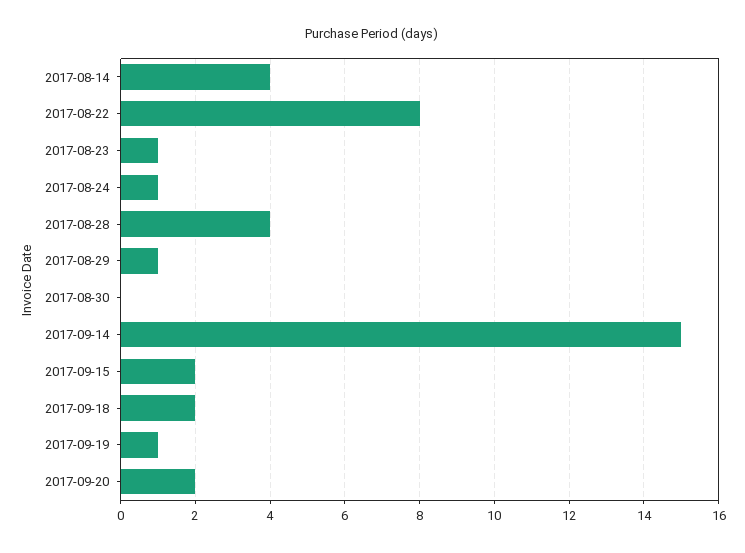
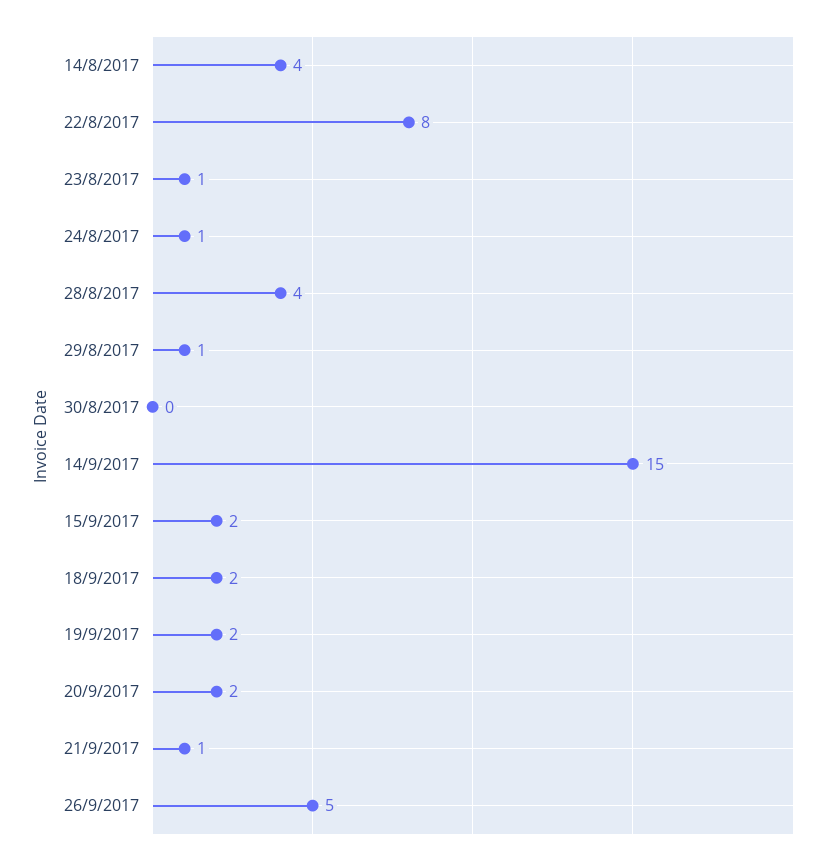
2017-09-19: 1 -> 2
21/9/2017: none -> 1
26/9/2017: none -> 5

